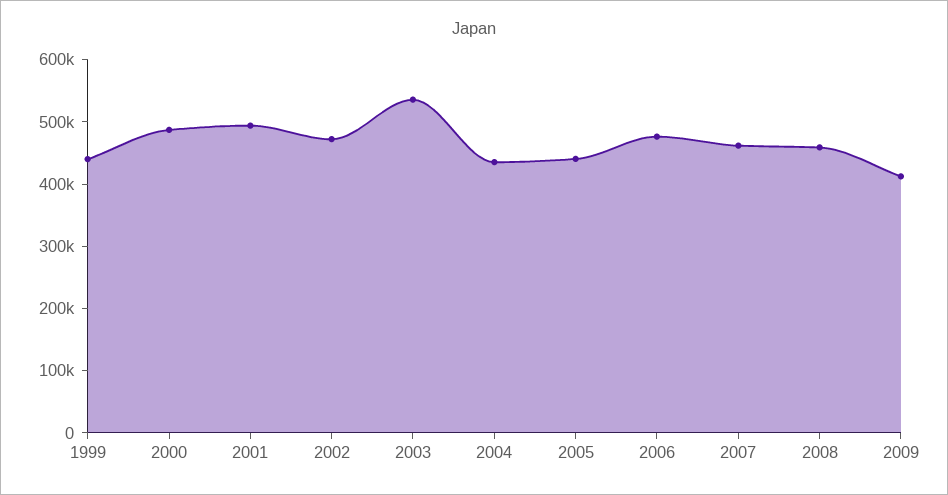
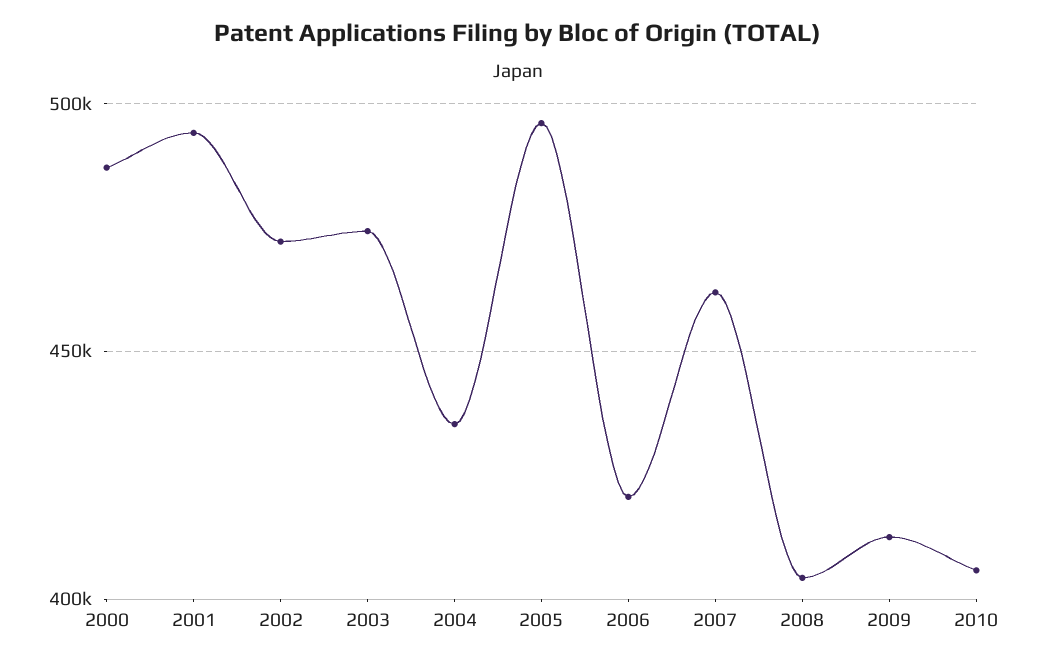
1999: 440000 -> none
2003: 540000 -> 475000
2005: 440000 -> 495000
2006: 480000 -> 420000
2008: 460000 -> 405000
2010: none -> 405000

